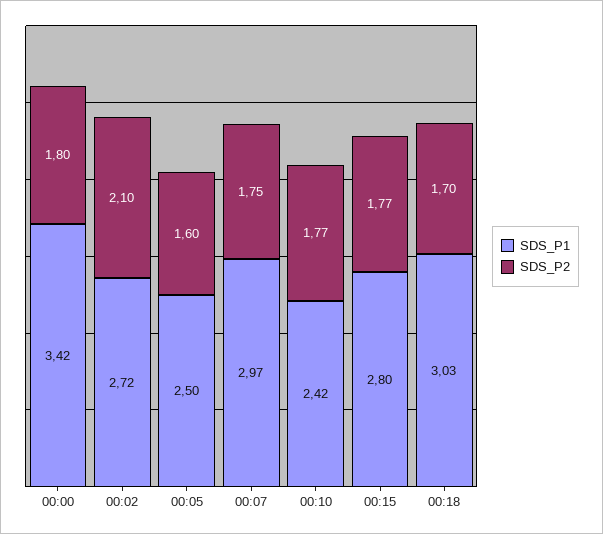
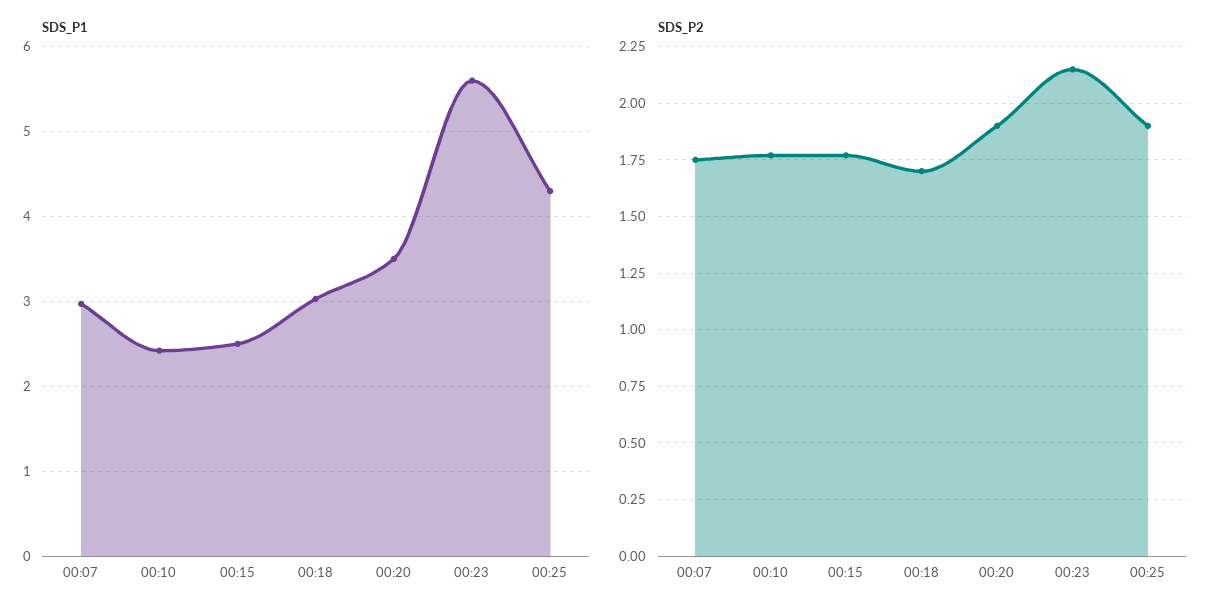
SDS_P1, 00:00: 3.42 -> none
SDS_P2, 00:00: 1.8 -> none
SDS_P1, 00:02: 2.72 -> none
SDS_P2, 00:02: 2.1 -> none
SDS_P1, 00:05: 2.5 -> none
SDS_P2, 00:05: 1.6 -> none
SDS_P1, 00:15: 2.8 -> 2.5
SDS_P1, 00:20: none -> 3.5
SDS_P1, 00:23: none -> 5.6
SDS_P1, 00:25: none -> 4.3
SDS_P2, 00:20: none -> 1.9
SDS_P2, 00:23: none -> 2.15
SDS_P2, 00:25: none -> 1.9

